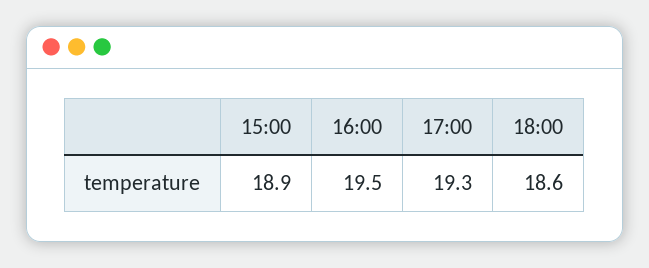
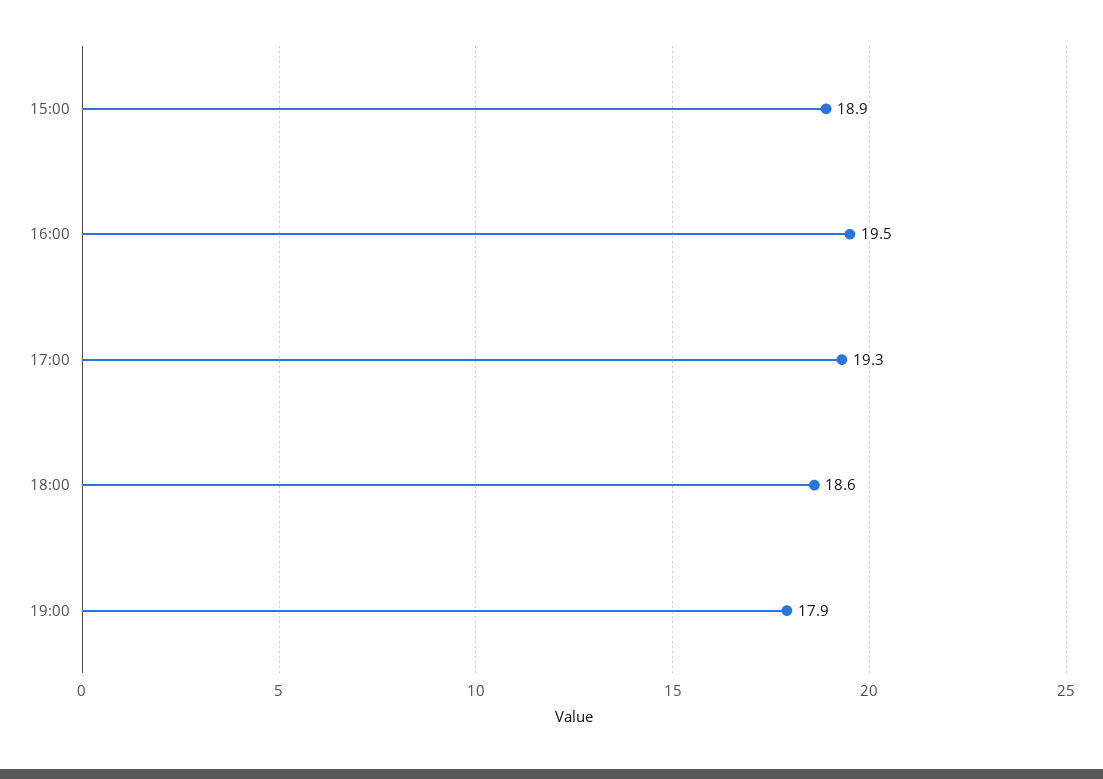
19:00: none -> 17.9

